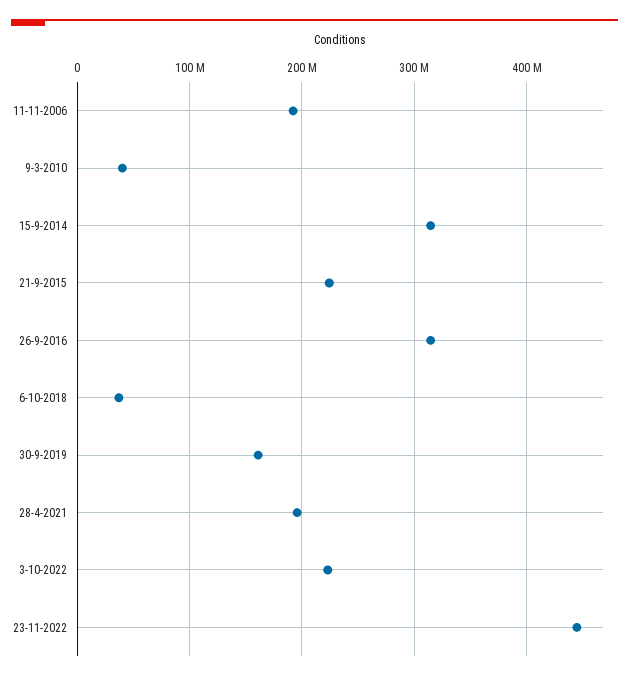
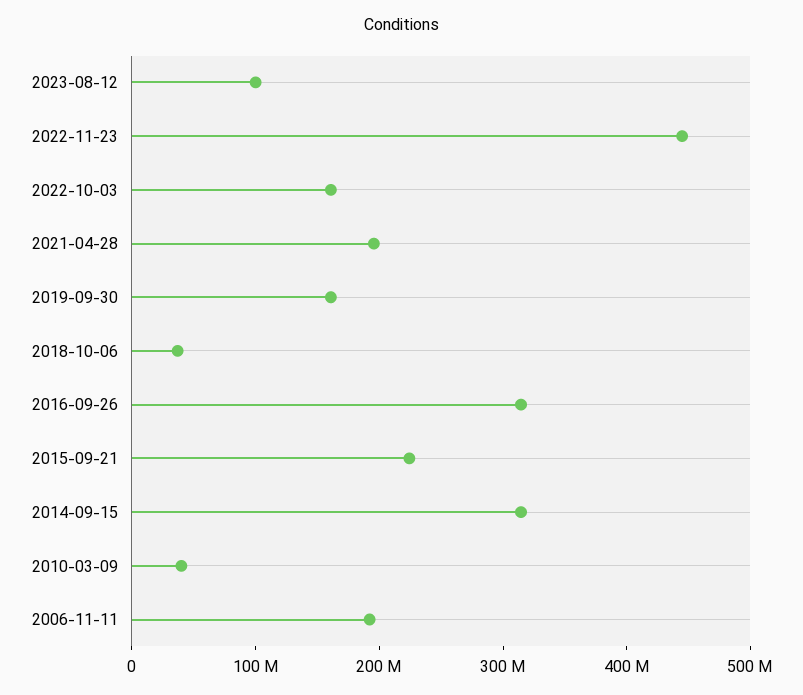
3-10-2022: 220000000 -> 160000000
2023-08-12: none -> 100000000

